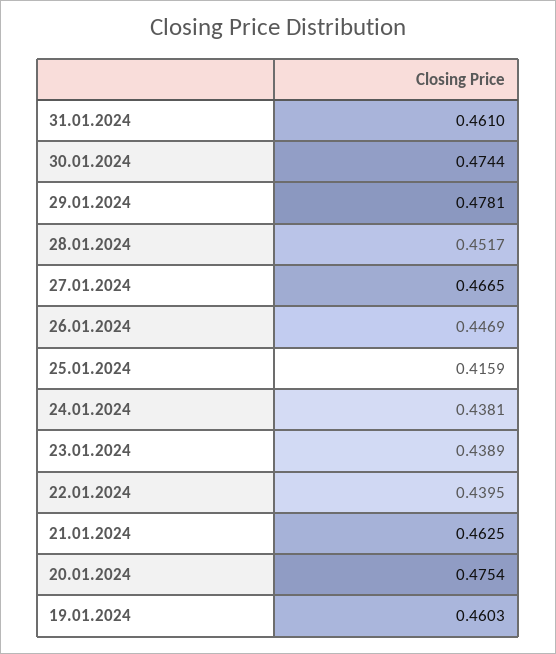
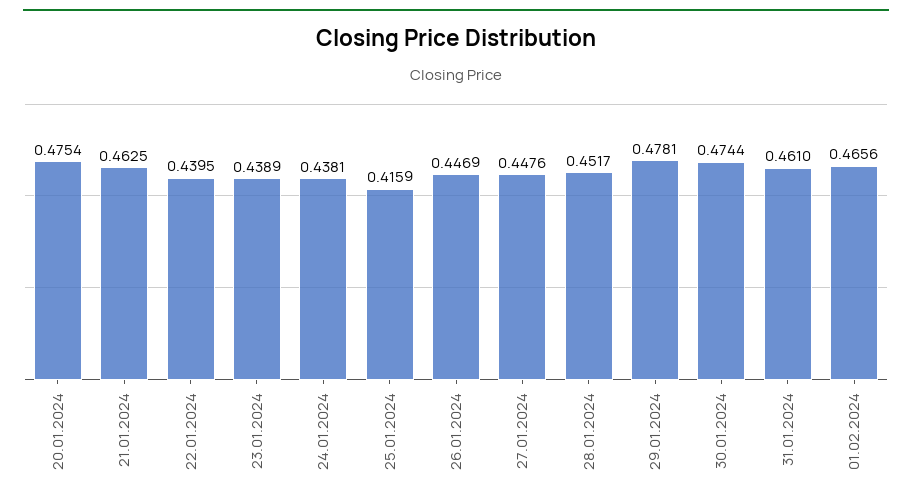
27.01.2024: 0.4665 -> 0.4476
19.01.2024: 0.4603 -> none
01.02.2024: none -> 0.4656

